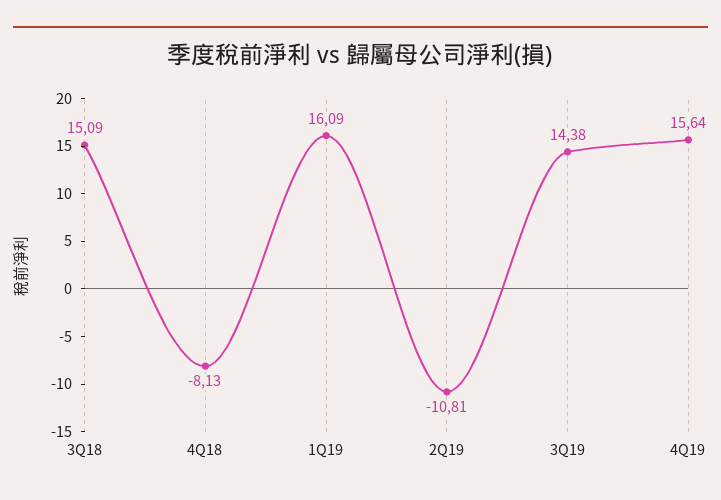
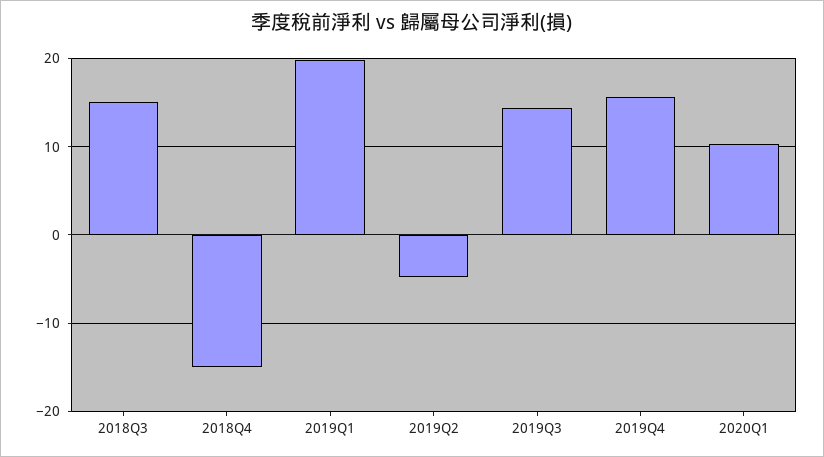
4Q18: -8.13 -> -15
1Q19: 16.09 -> 20
2Q19: -10.81 -> -5
2020Q1: none -> 10

